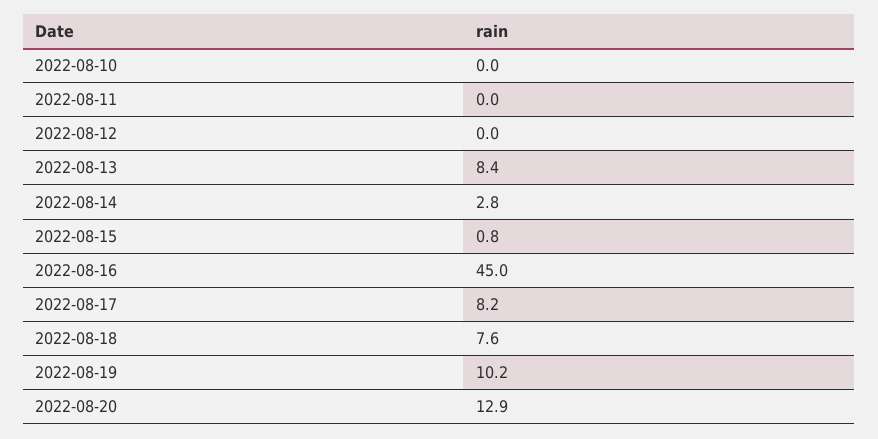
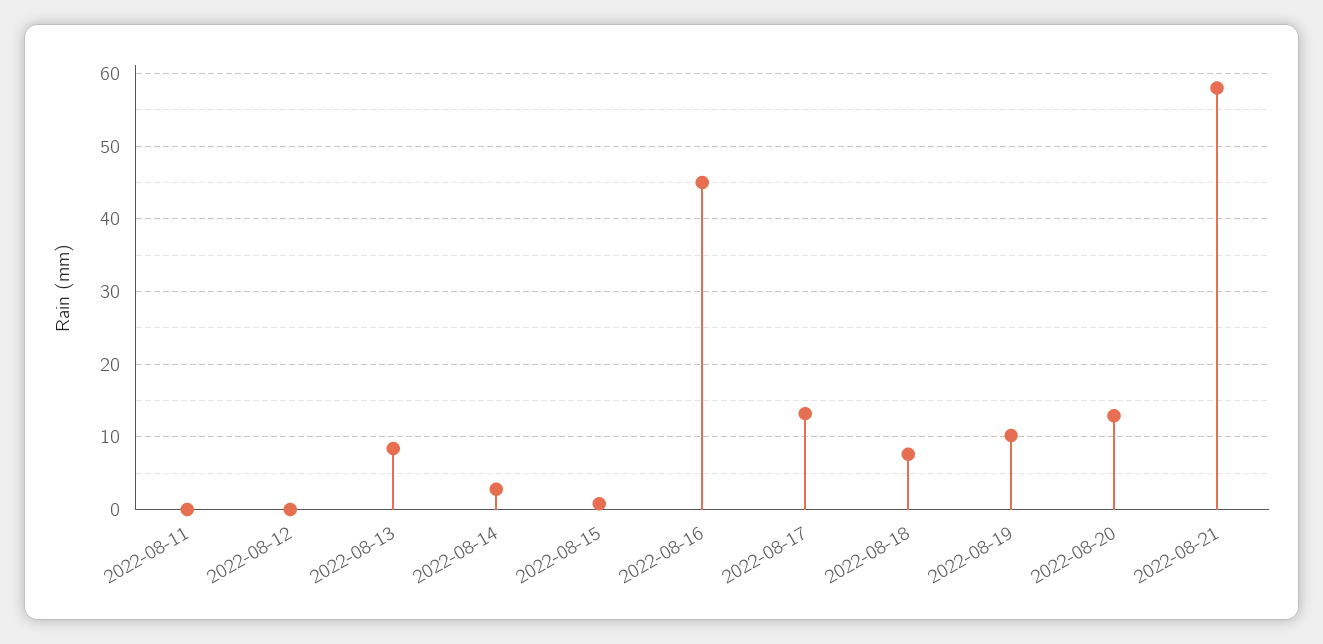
2022-08-10: 0 -> none
2022-08-17: 8.2 -> 13
2022-08-21: none -> 58

